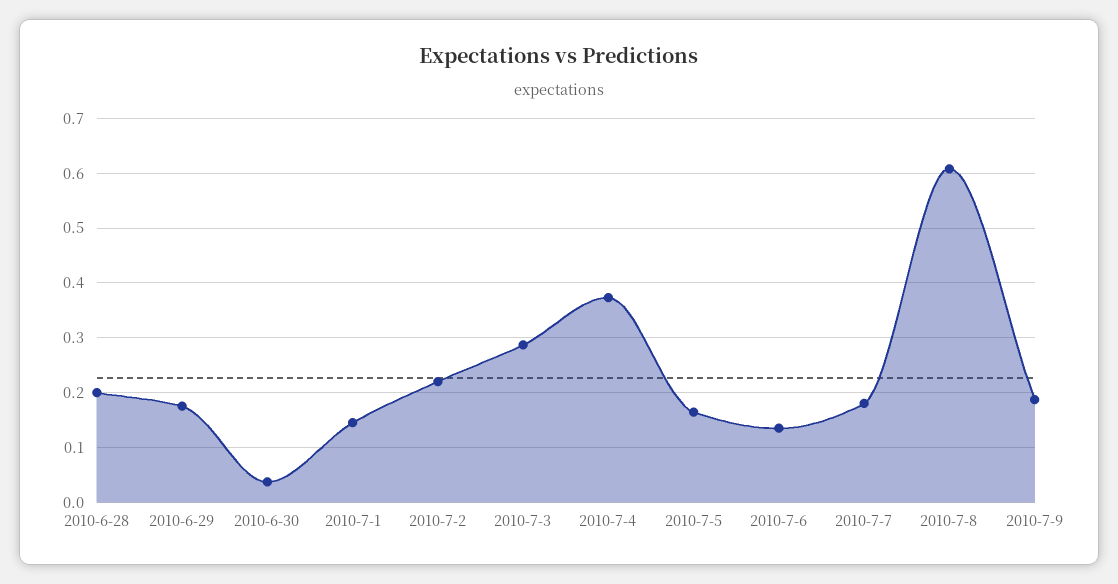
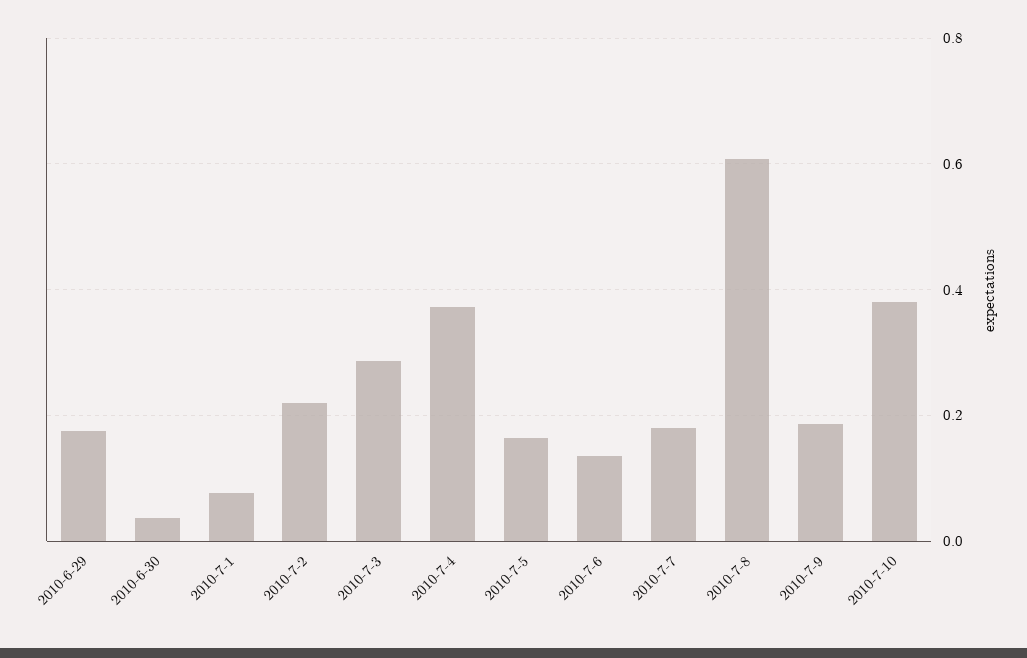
2010-6-28: 0.2 -> none
2010-7-1: 0.14 -> 0.08
2010-7-10: none -> 0.38

